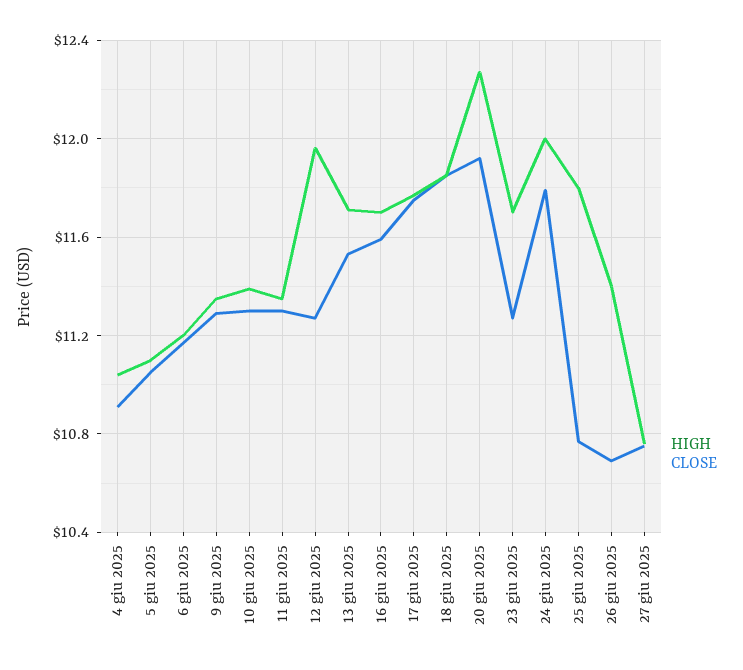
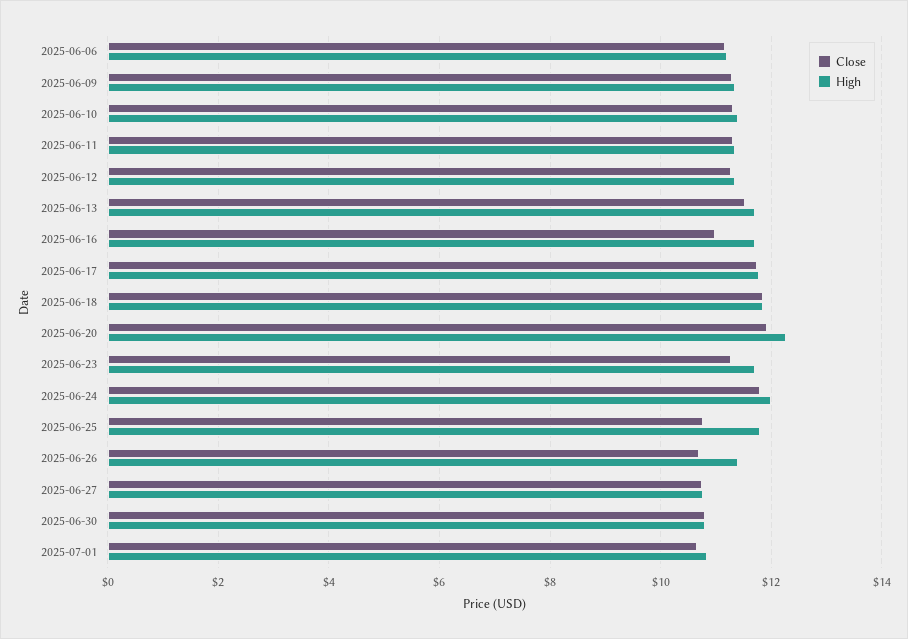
HIGH, 4 giu 2025: 11.05 -> none
CLOSE, 4 giu 2025: 10.9 -> none
HIGH, 5 giu 2025: 11.1 -> none
CLOSE, 5 giu 2025: 11.05 -> none
HIGH, 12 giu 2025: 11.95 -> 11.4
CLOSE, 16 giu 2025: 11.6 -> 11
CLOSE, 2025-06-30: none -> 10.8
HIGH, 2025-06-30: none -> 10.8
CLOSE, 2025-07-01: none -> 10.6
HIGH, 2025-07-01: none -> 10.8

